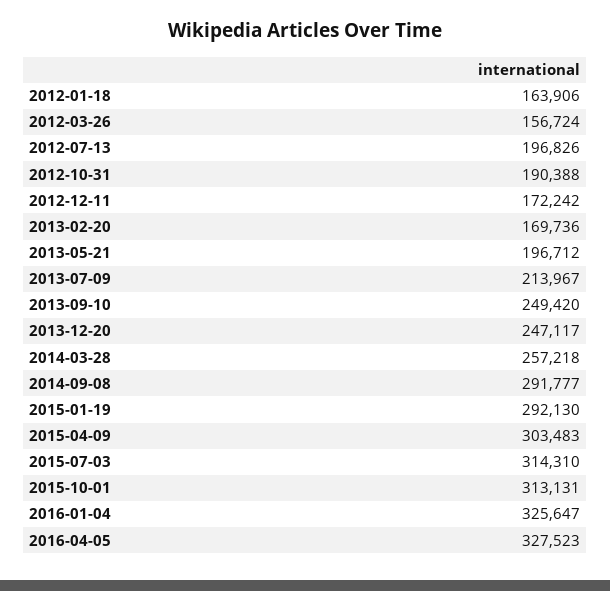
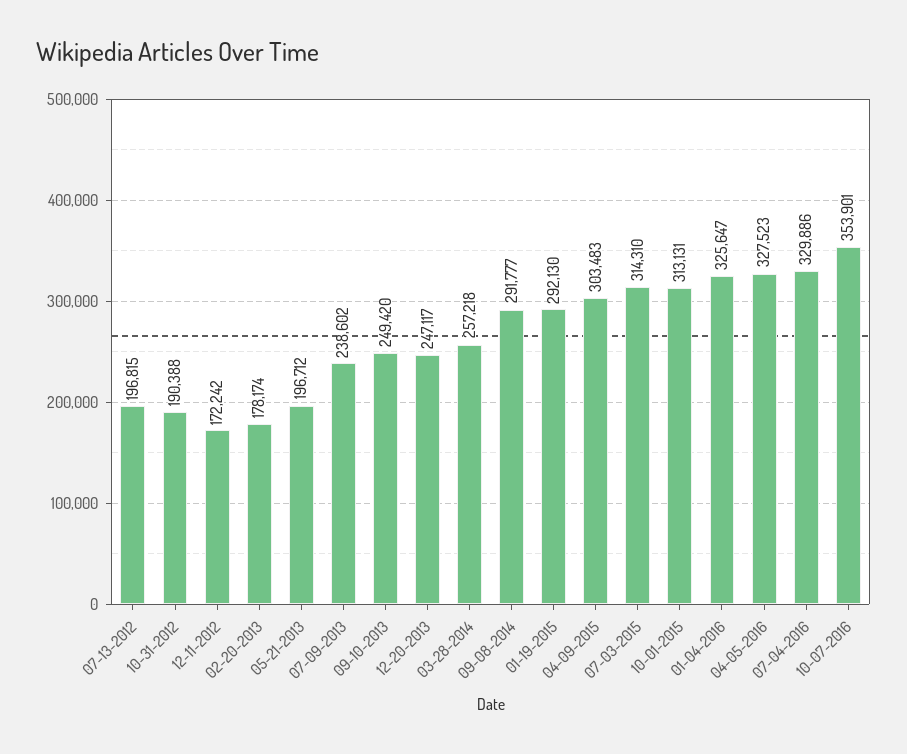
2012-01-18: 163906 -> none
2012-03-26: 156724 -> none
2012-07-13: 196826 -> 196815
2013-02-20: 169736 -> 178174
2013-07-09: 213967 -> 238602
07-04-2016: none -> 329886
10-07-2016: none -> 353901

